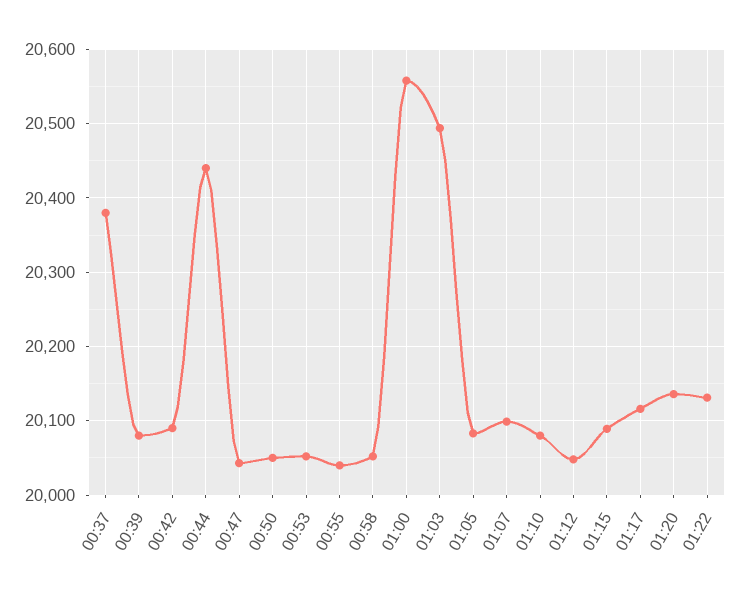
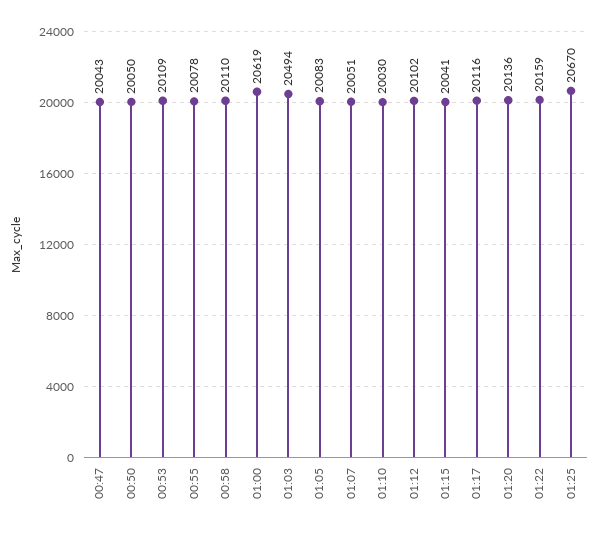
00:37: 20380 -> none
00:39: 20080 -> none
00:42: 20090 -> none
00:44: 20440 -> none
00:53: 20050 -> 20109
00:55: 20040 -> 20078
00:58: 20050 -> 20110
01:00: 20560 -> 20619
01:07: 20100 -> 20051
01:10: 20080 -> 20030
01:12: 20050 -> 20102
01:15: 20090 -> 20041
01:22: 20130 -> 20159
01:25: none -> 20670

